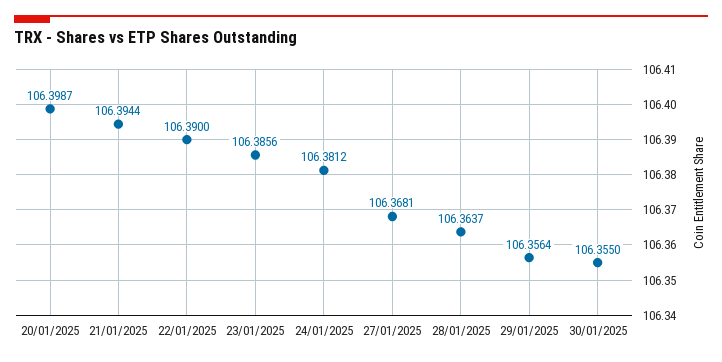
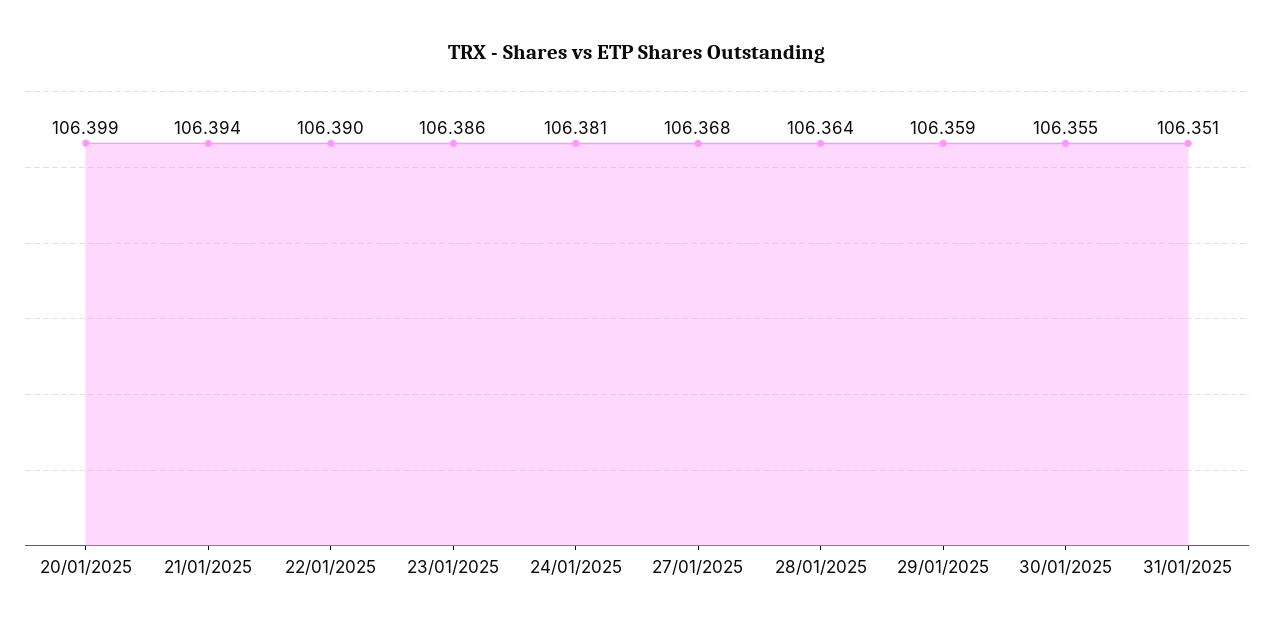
29/01/2025: 106.3564 -> 106.359
31/01/2025: none -> 106.351

